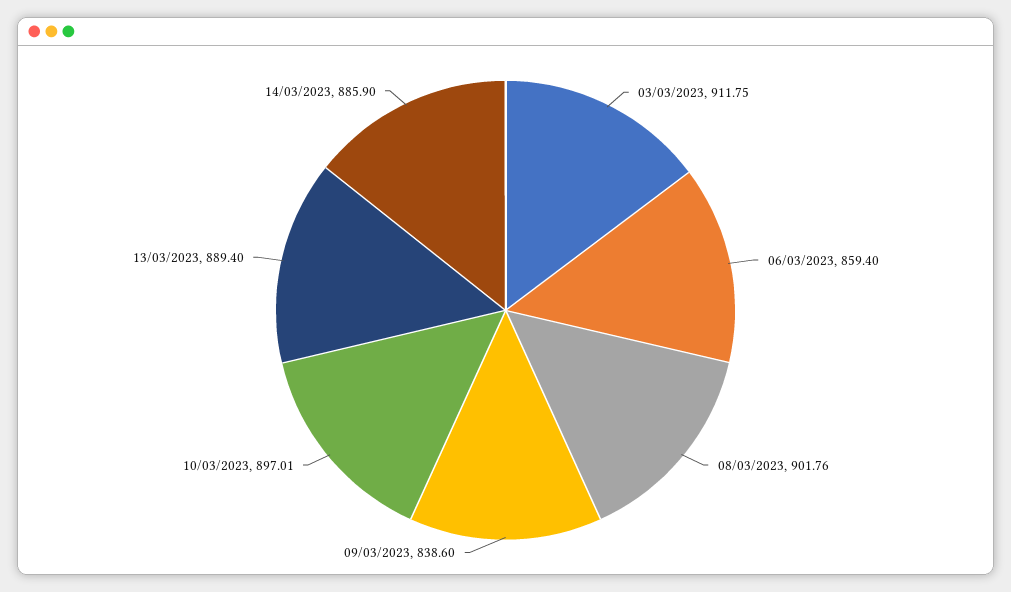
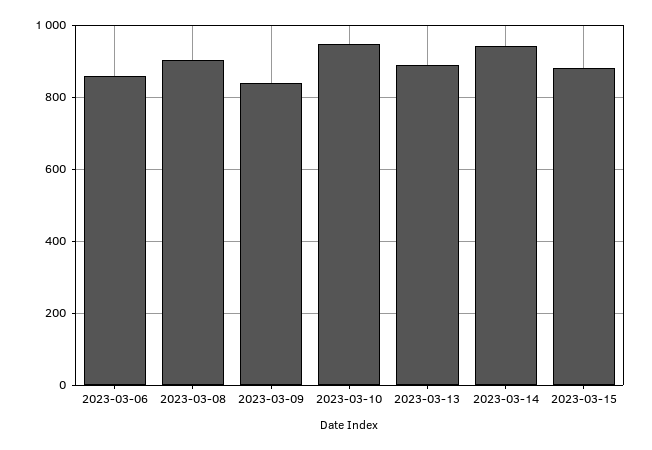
03/03/2023: 911.75 -> none
10/03/2023: 897.01 -> 940
14/03/2023: 885.9 -> 940
2023-03-15: none -> 880

